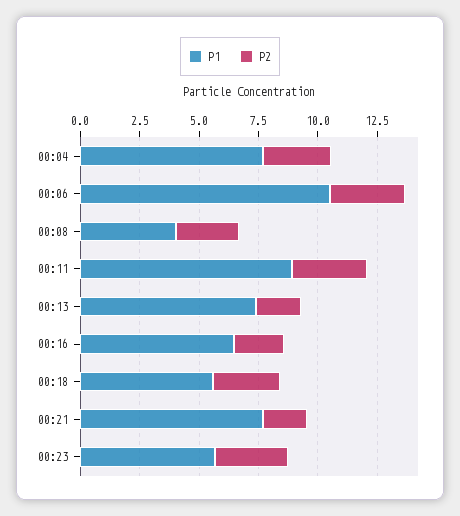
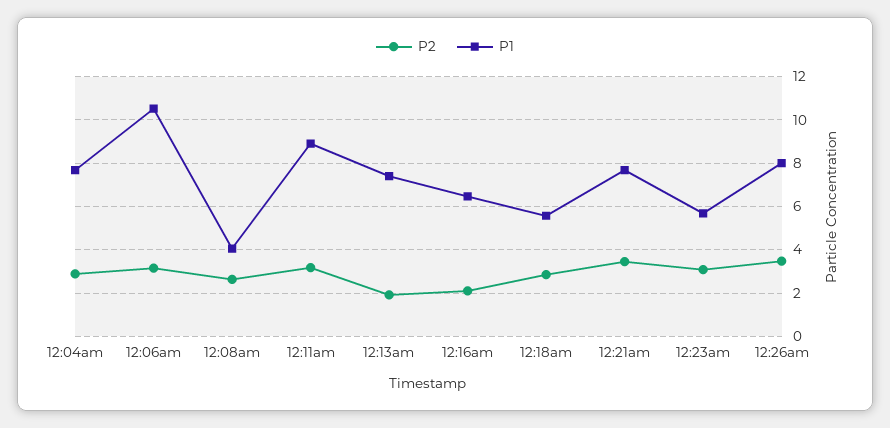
P2, 00:21: 2 -> 3.5
P2, 12:26am: none -> 3.5
P1, 12:26am: none -> 8

